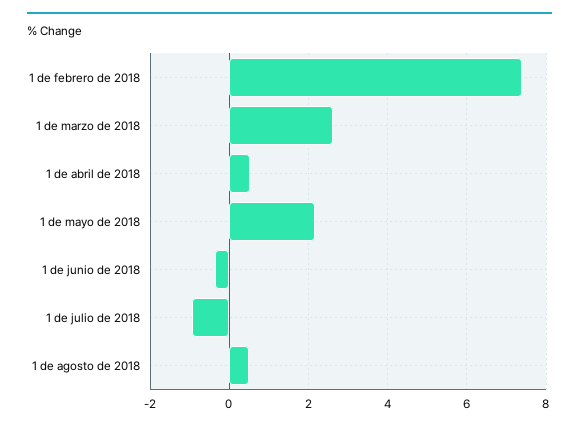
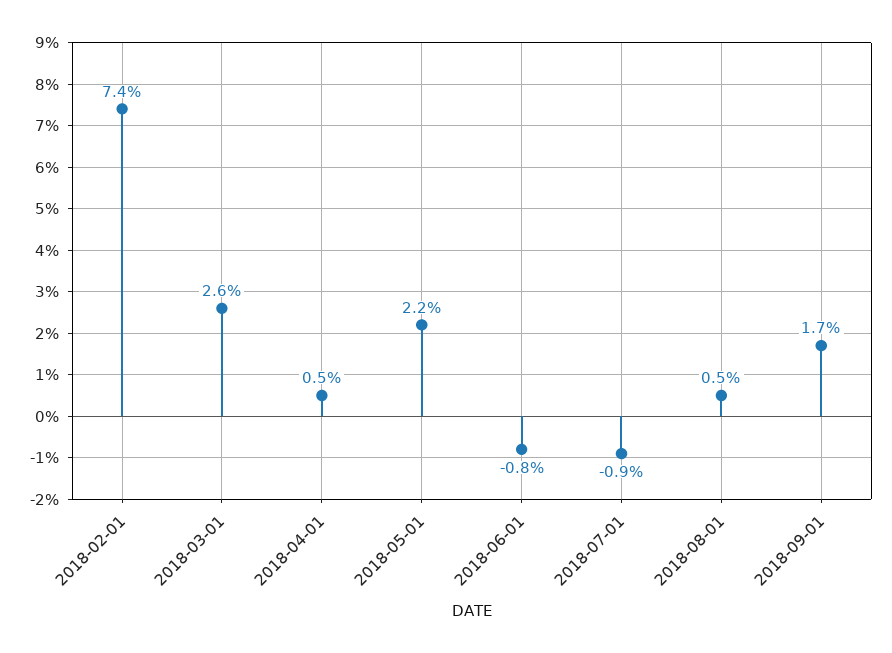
1 de junio de 2018: -0.4 -> -0.8
2018-09-01: none -> 1.7

